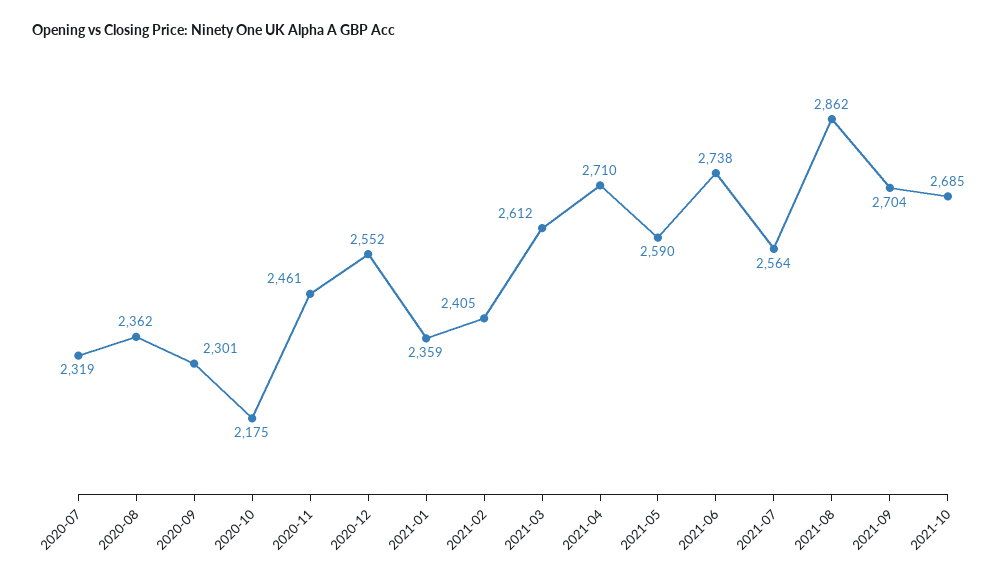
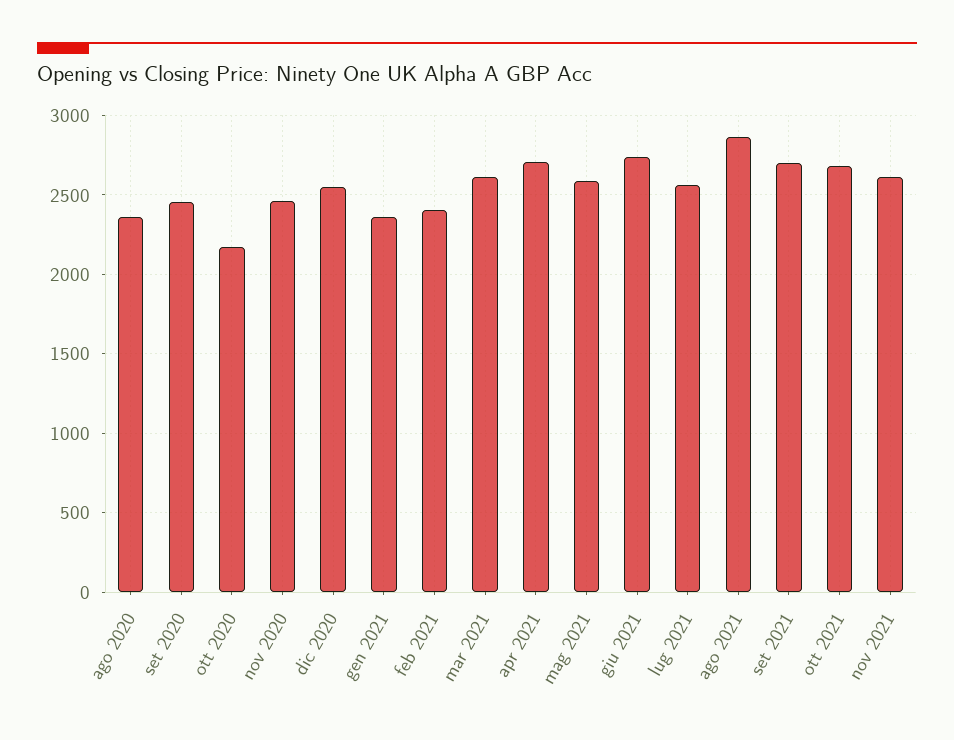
2020-07: 2319 -> none
2020-09: 2301 -> 2450
nov 2021: none -> 2600

